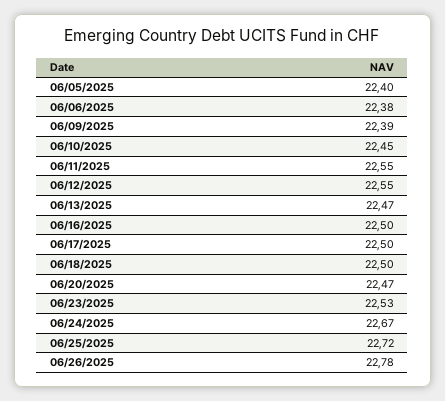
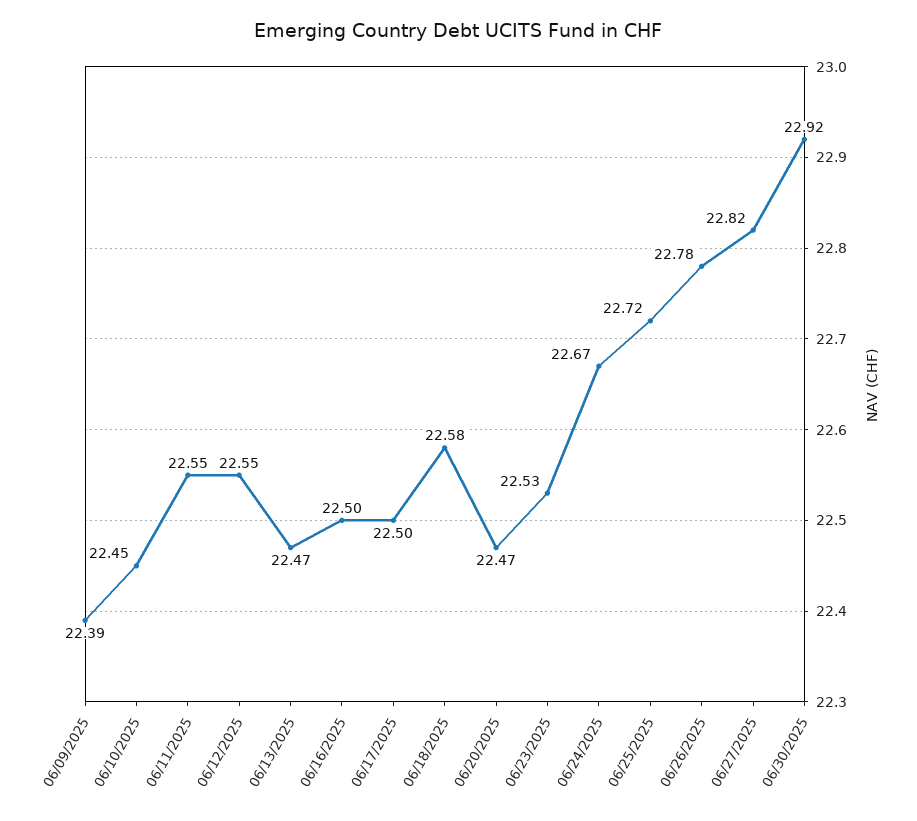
06/05/2025: 22.4 -> none
06/06/2025: 22.38 -> none
06/18/2025: 22.5 -> 22.58
06/27/2025: none -> 22.82
06/30/2025: none -> 22.92

